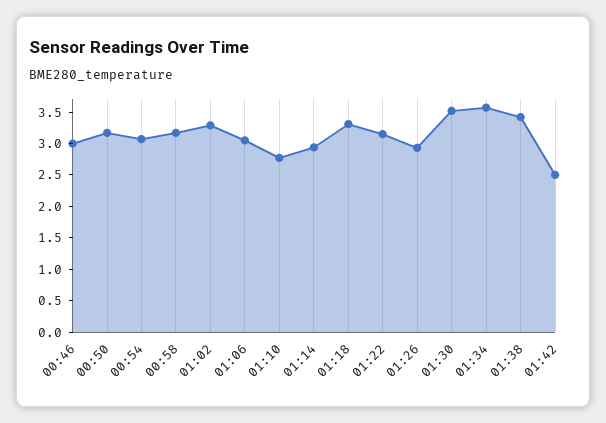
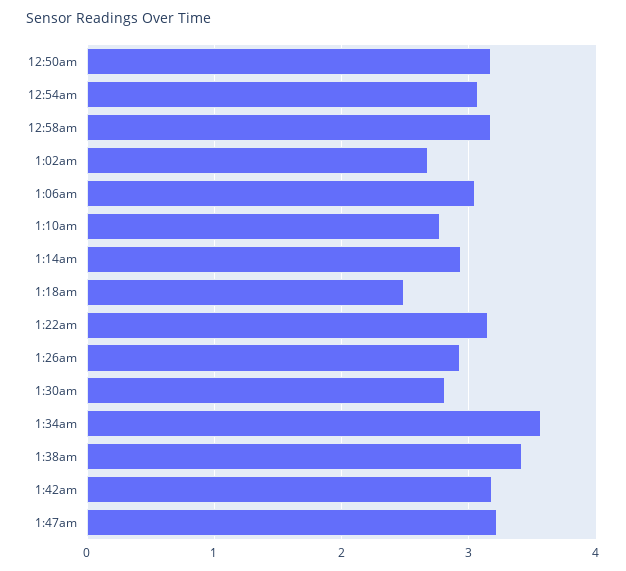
00:46: 3 -> none
01:02: 3.25 -> 2.7
01:18: 3.25 -> 2.5
01:30: 3.5 -> 2.8
01:42: 2.5 -> 3.2
1:47am: none -> 3.2

